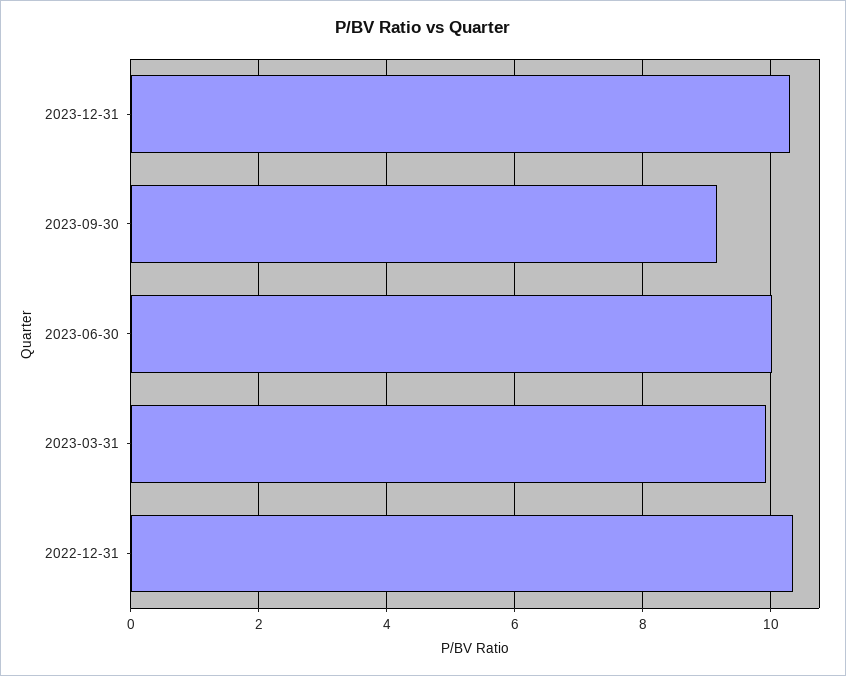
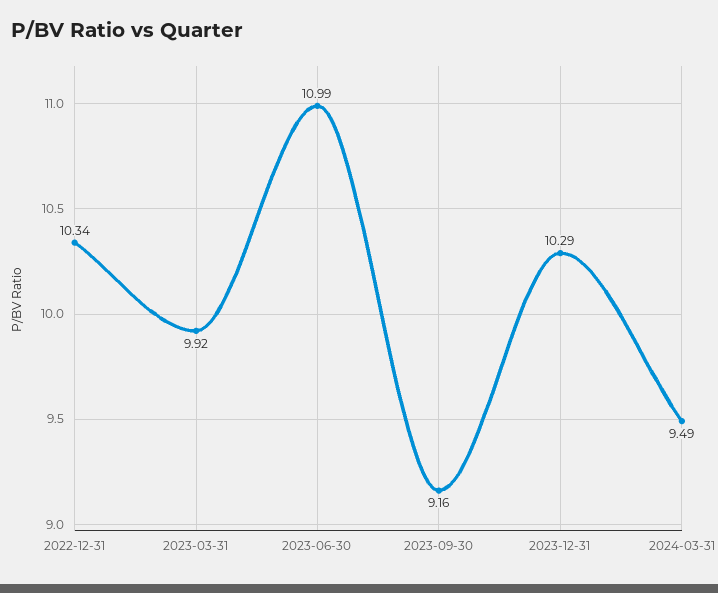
2023-06-30: 10 -> 10.99
2024-03-31: none -> 9.49

